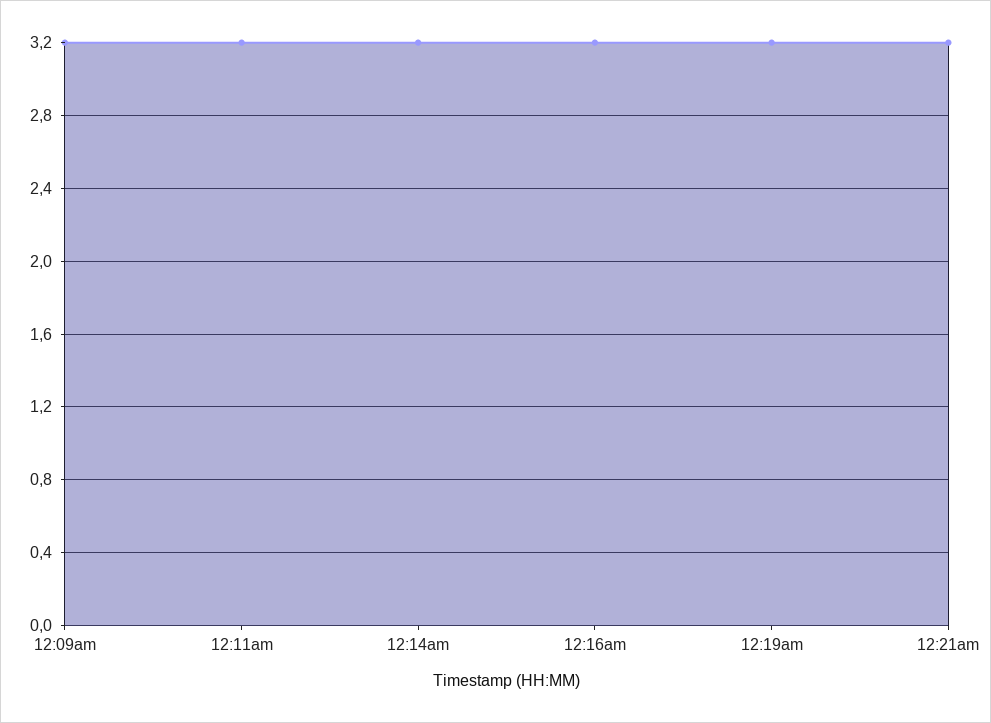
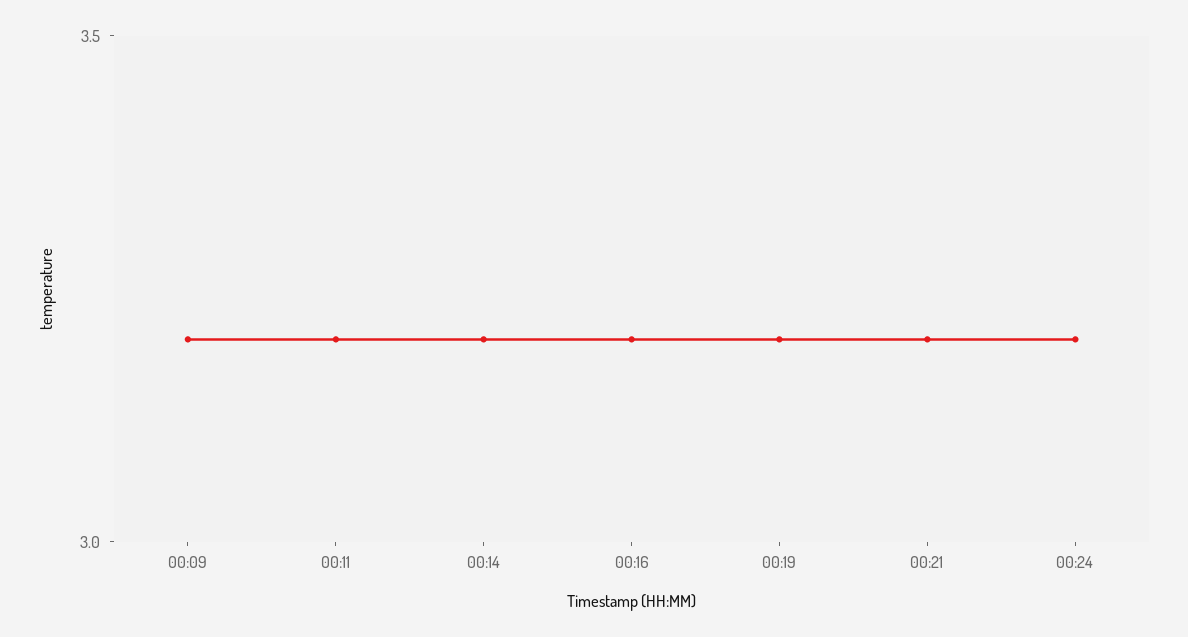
00:24: none -> 3.2

